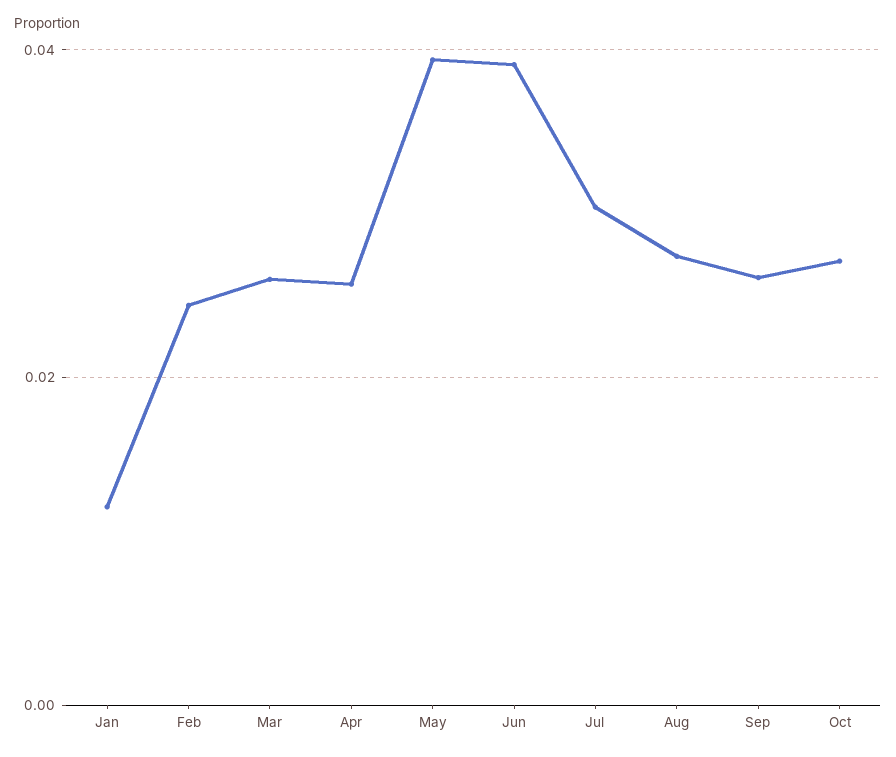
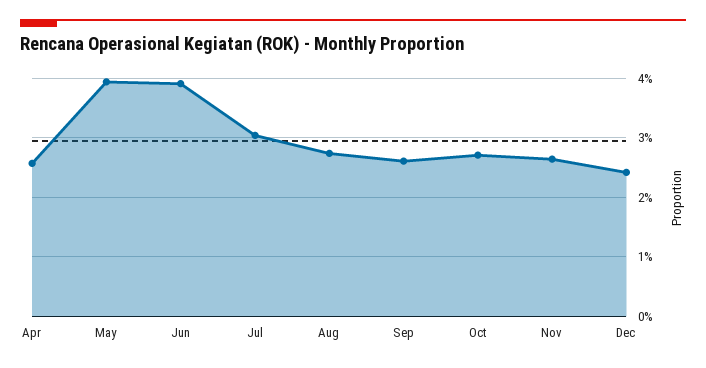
Jan: 0.012 -> none
Feb: 0.024 -> none
Mar: 0.026 -> none
Nov: none -> 0.026
Dec: none -> 0.024

